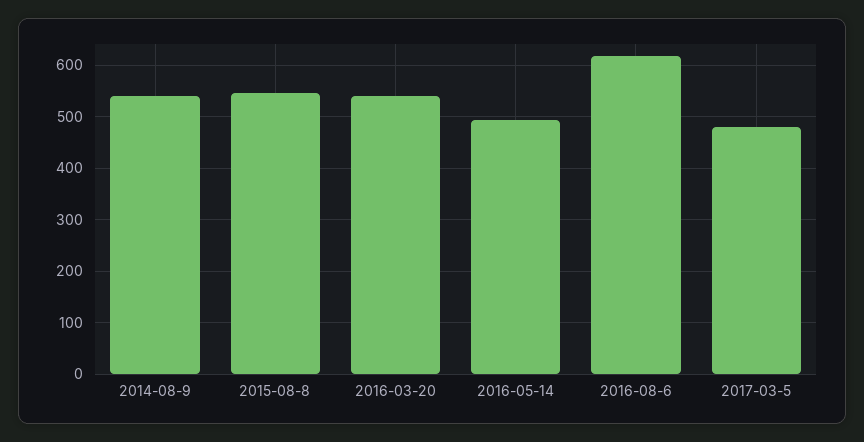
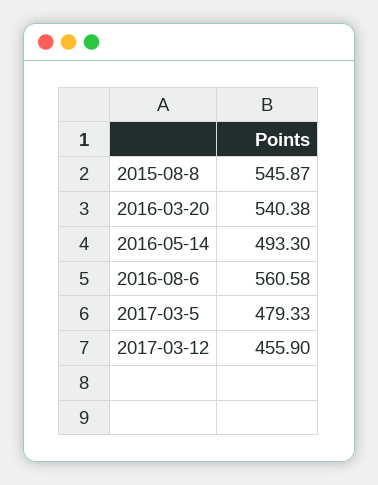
2014-08-9: 540 -> none
2016-08-6: 620 -> 560.58
2017-03-12: none -> 455.9

